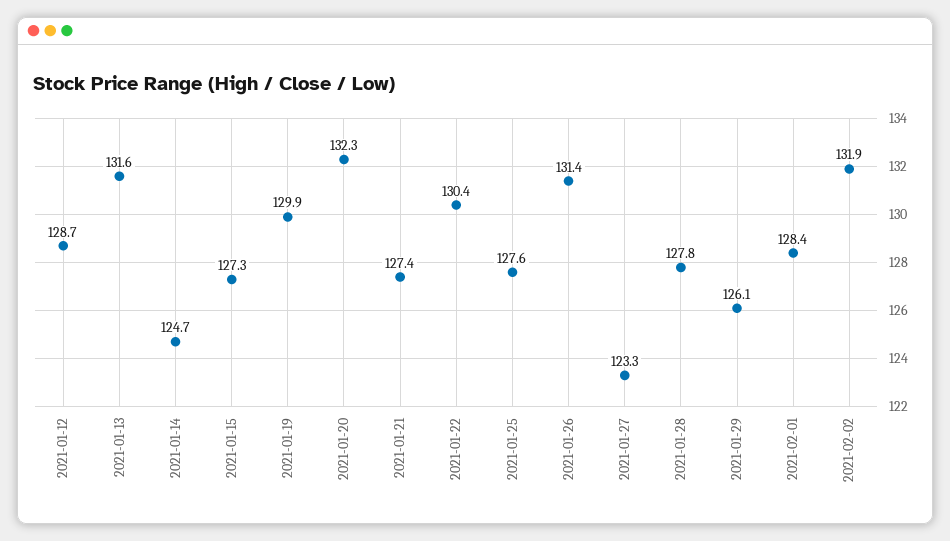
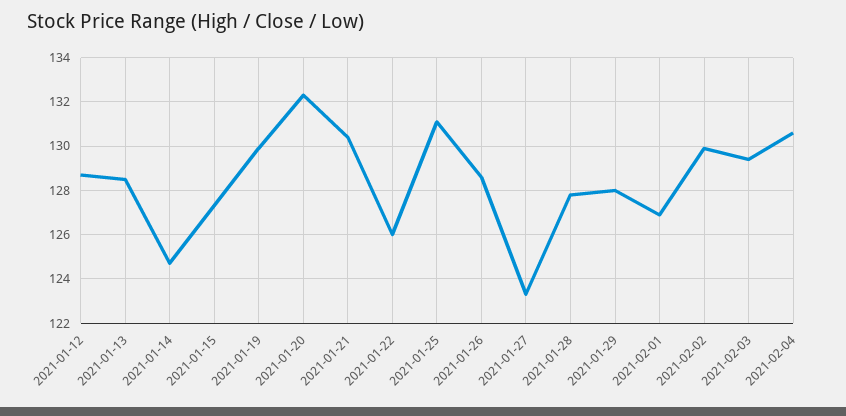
2021-01-13: 131.6 -> 128.5
2021-01-21: 127.4 -> 130.5
2021-01-22: 130.4 -> 126
2021-01-25: 127.6 -> 131
2021-01-26: 131.4 -> 128.5
2021-01-29: 126.1 -> 128
2021-02-01: 128.4 -> 127
2021-02-02: 131.9 -> 130
2021-02-03: none -> 129.5
2021-02-04: none -> 130.5

